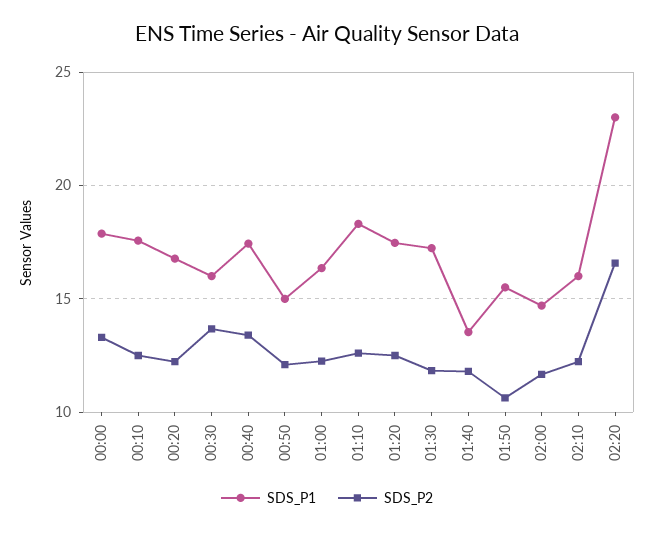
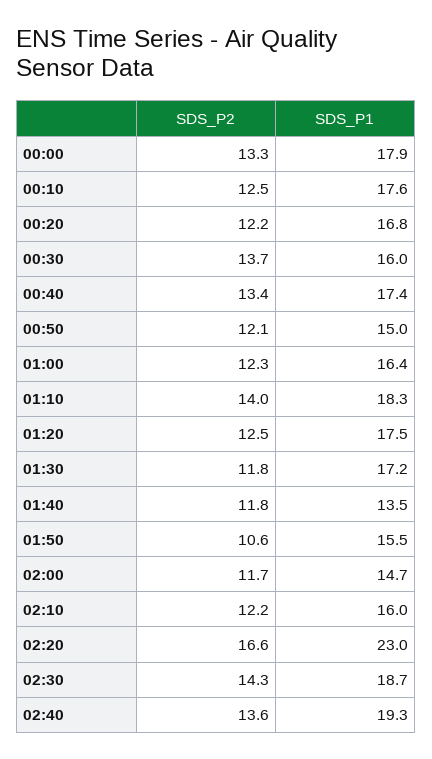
SDS_P2, 01:10: 12.5 -> 14
SDS_P2, 02:30: none -> 14.3
SDS_P1, 02:30: none -> 18.7
SDS_P2, 02:40: none -> 13.6
SDS_P1, 02:40: none -> 19.3

